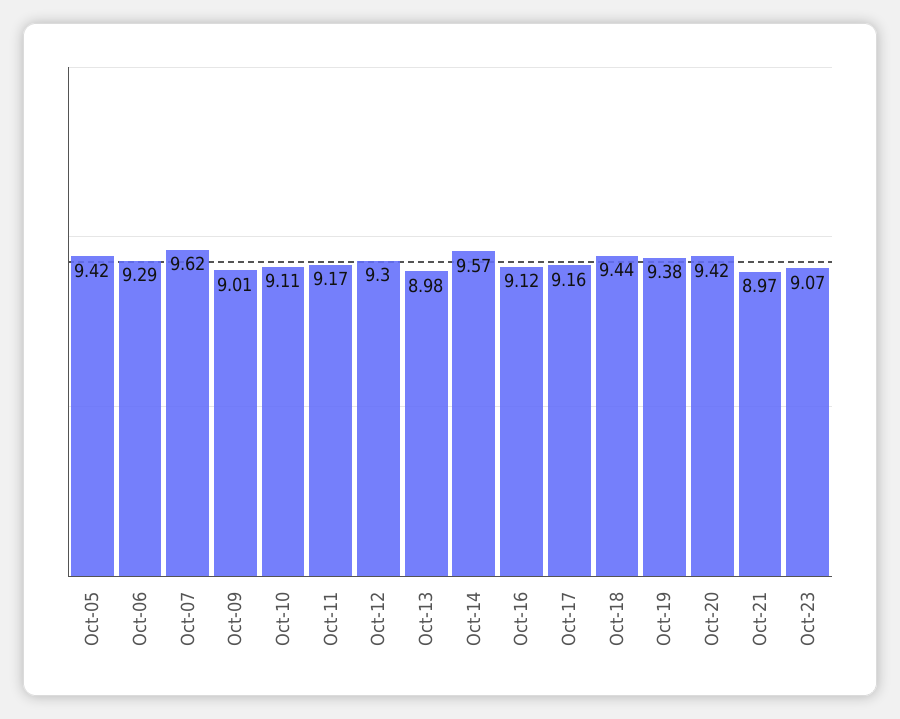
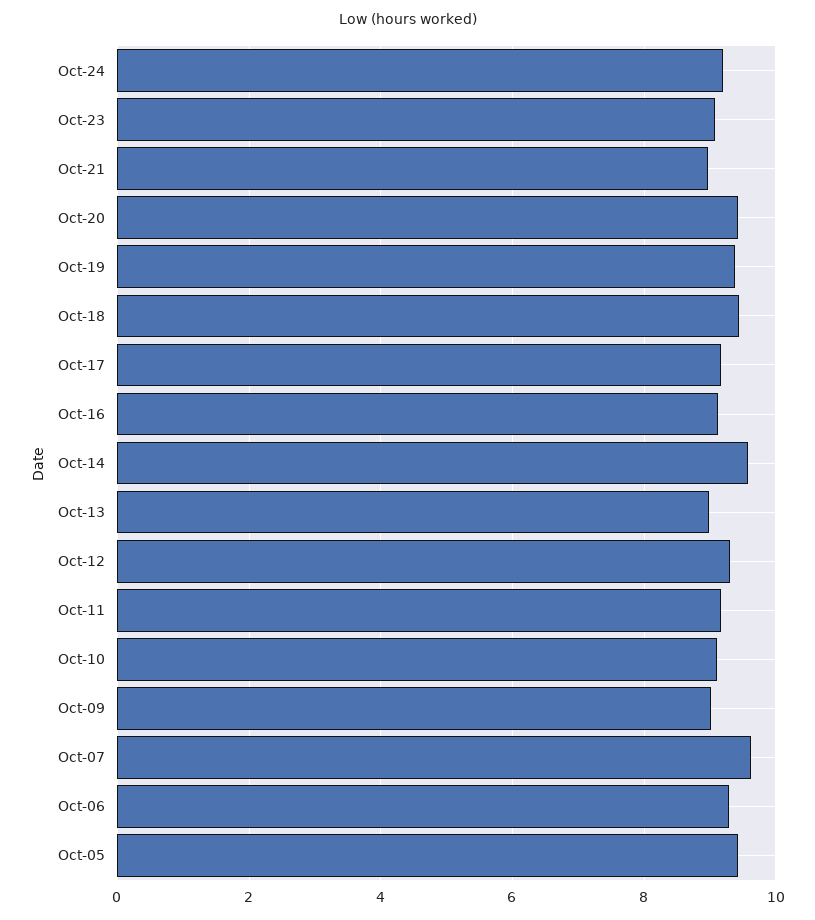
Oct-24: none -> 9.2

